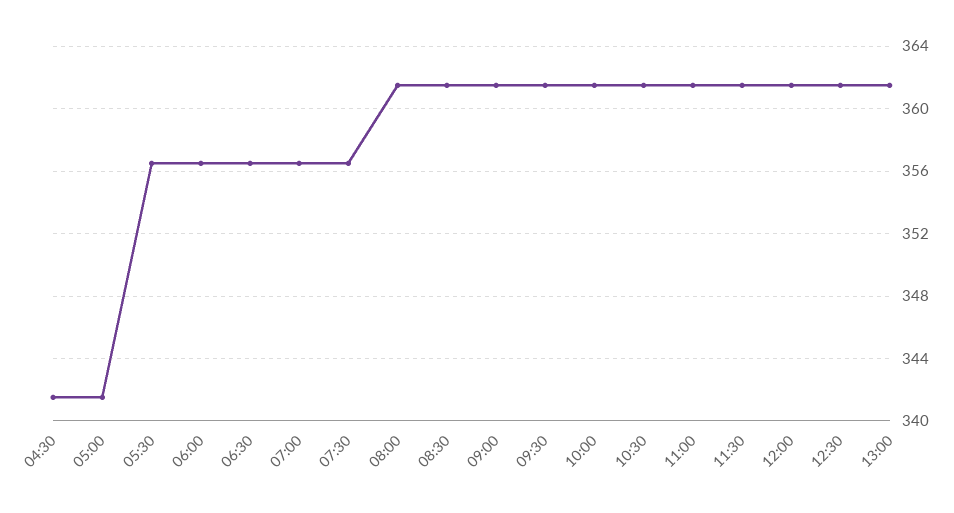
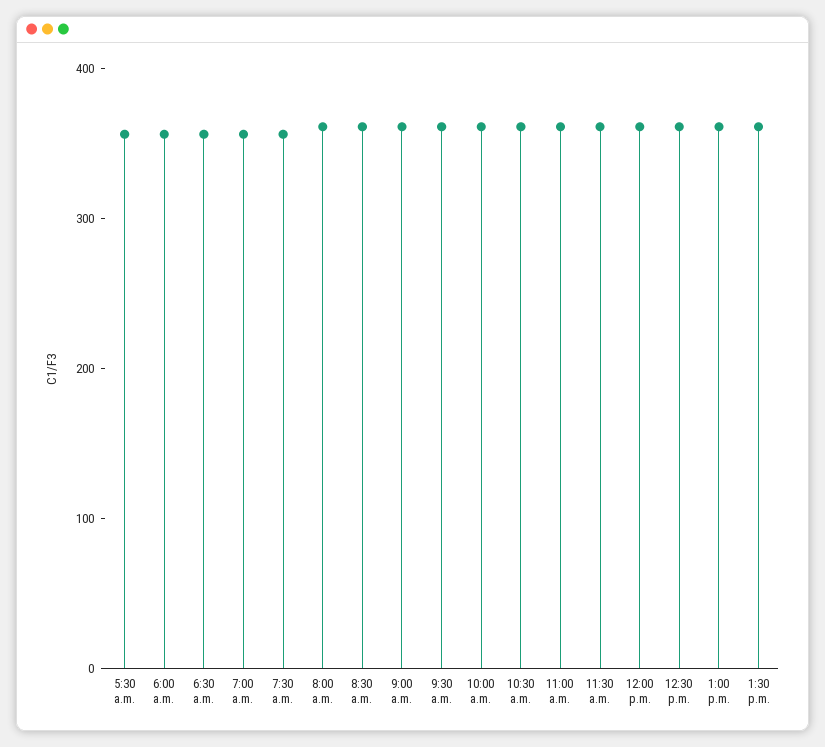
04:30: 341.5 -> none
05:00: 341.5 -> none
1:30 p.m.: none -> 360

